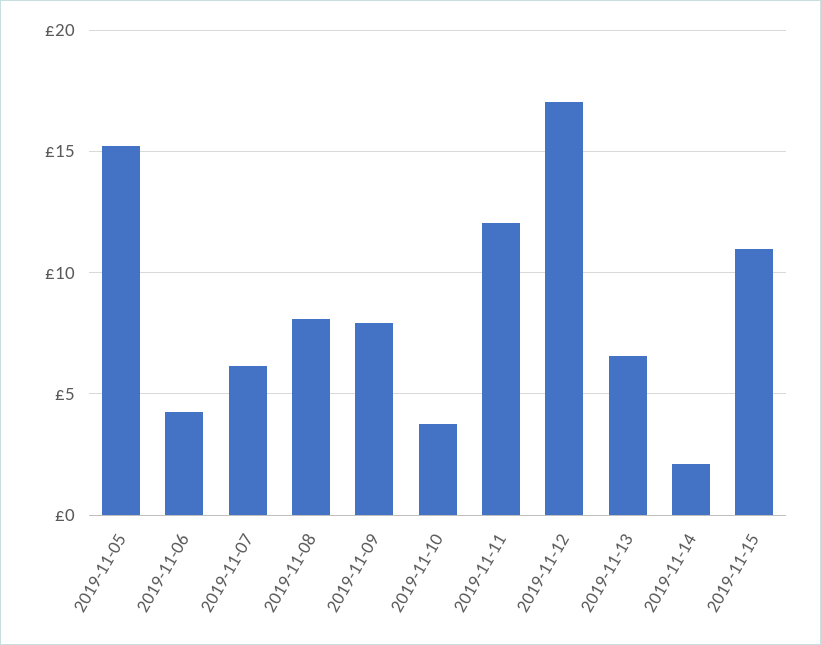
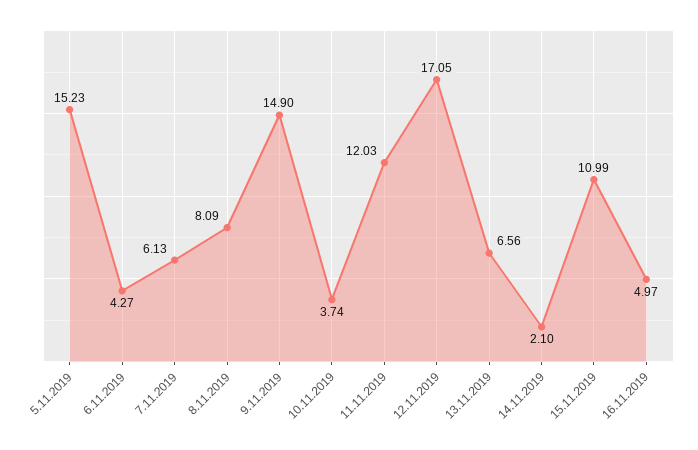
2019-11-09: 8 -> 14.9
16.11.2019: none -> 4.97

